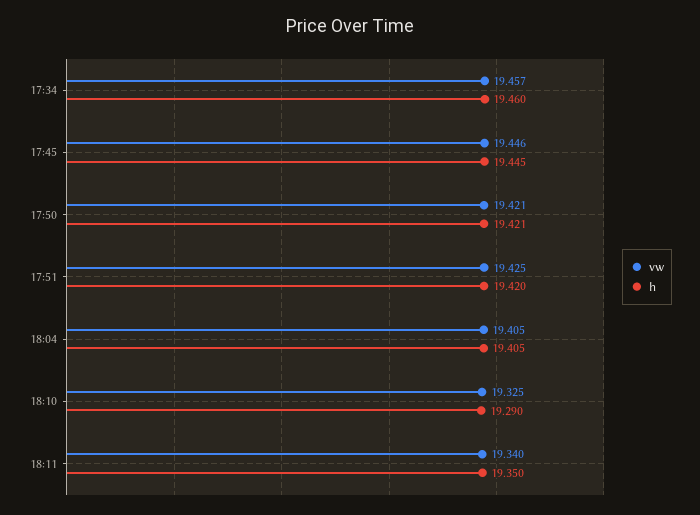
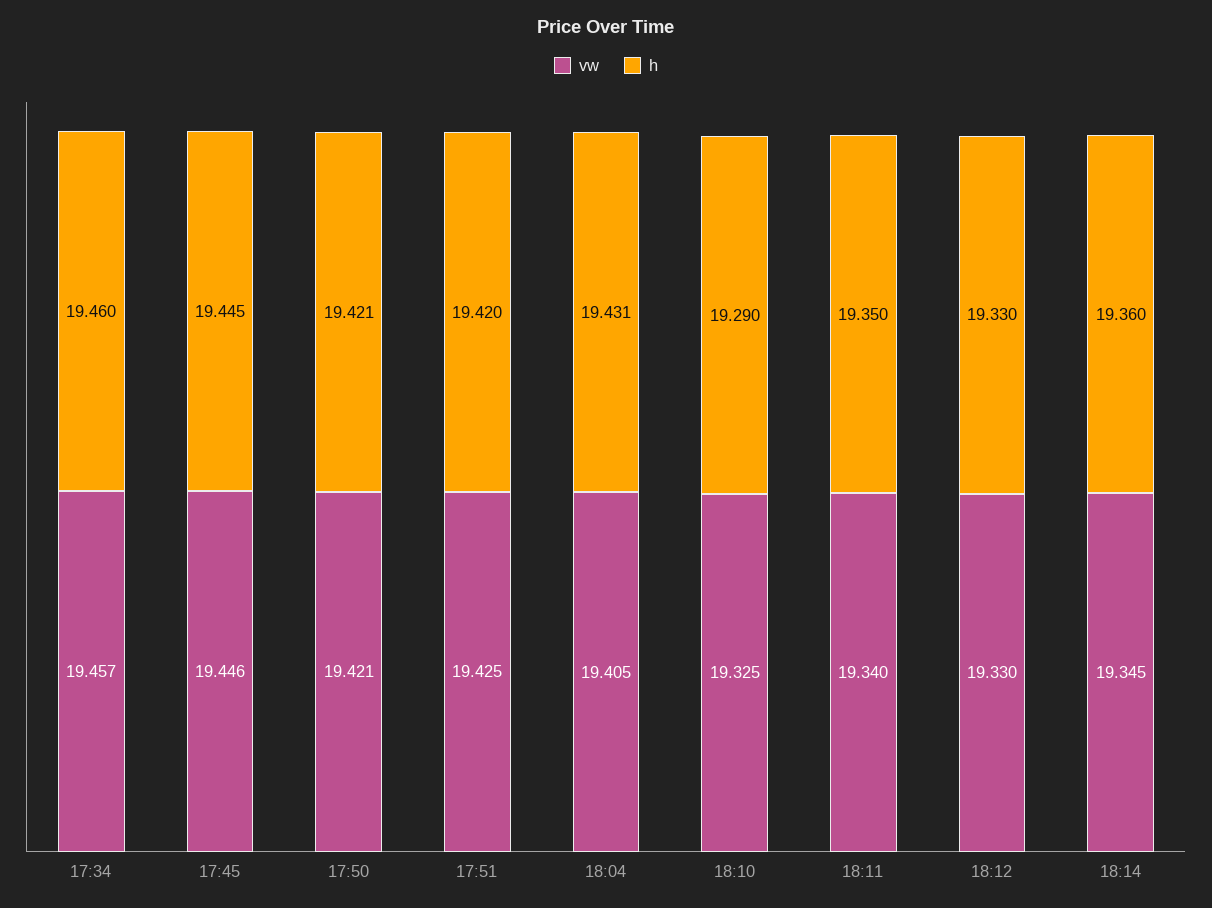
h, 18:04: 19.405 -> 19.431
vw, 18:12: none -> 19.33
h, 18:12: none -> 19.33
vw, 18:14: none -> 19.345
h, 18:14: none -> 19.36

